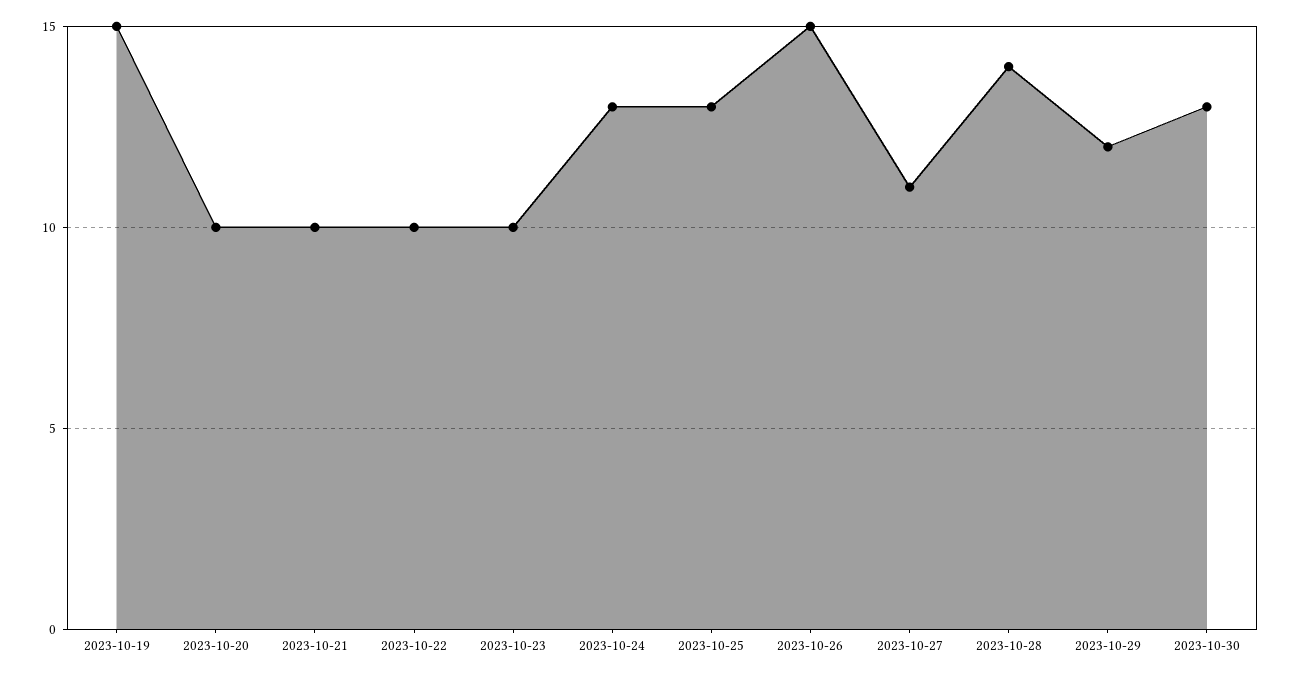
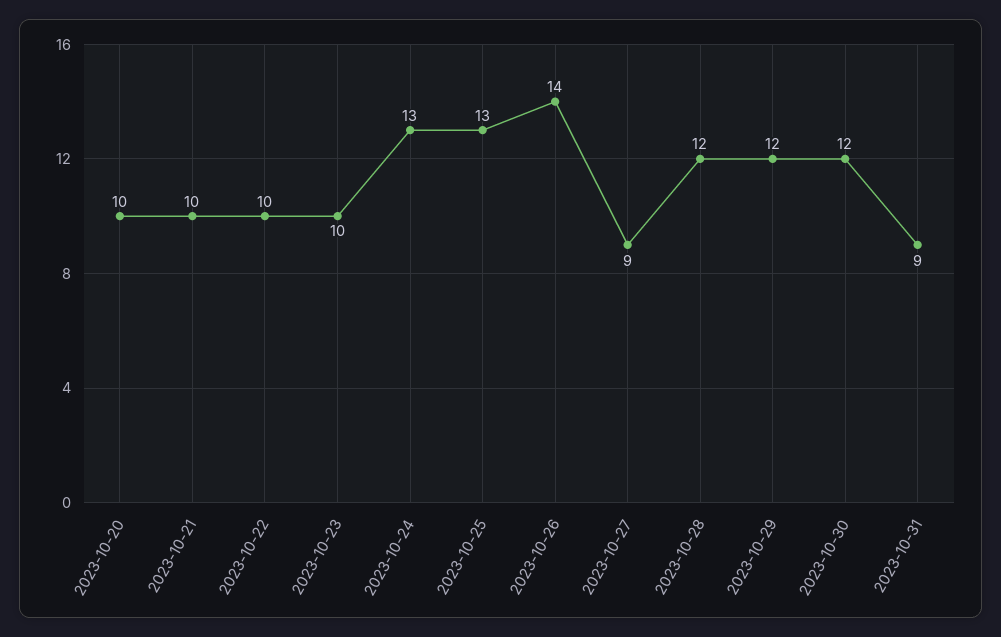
2023-10-19: 15 -> none
2023-10-26: 15 -> 14
2023-10-27: 11 -> 9
2023-10-28: 14 -> 12
2023-10-30: 13 -> 12
2023-10-31: none -> 9

